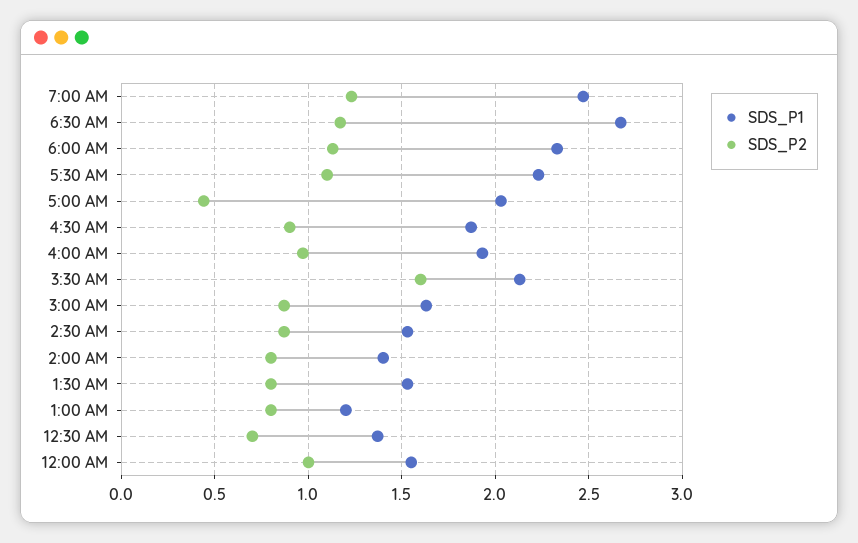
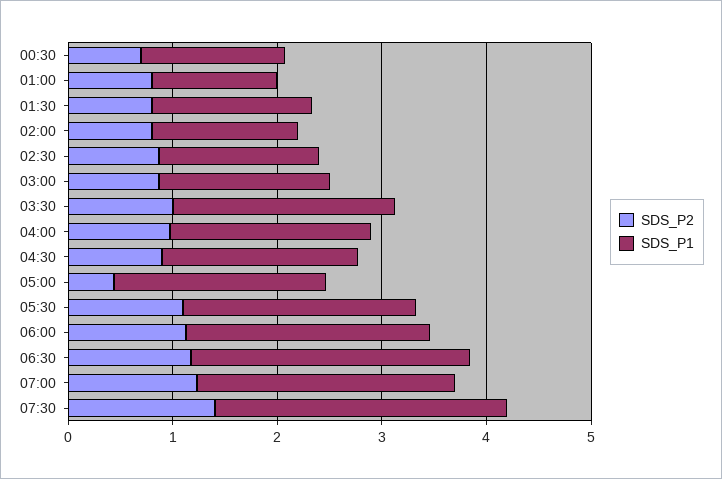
SDS_P2, 3:30 AM: 1.6 -> 1
SDS_P1, 12:00 AM: 1.55 -> none
SDS_P2, 12:00 AM: 1 -> none
SDS_P2, 07:30: none -> 1.4
SDS_P1, 07:30: none -> 2.8

